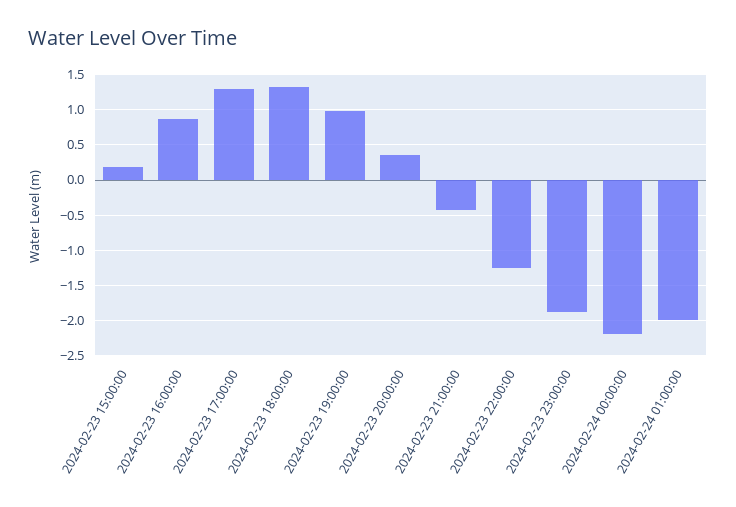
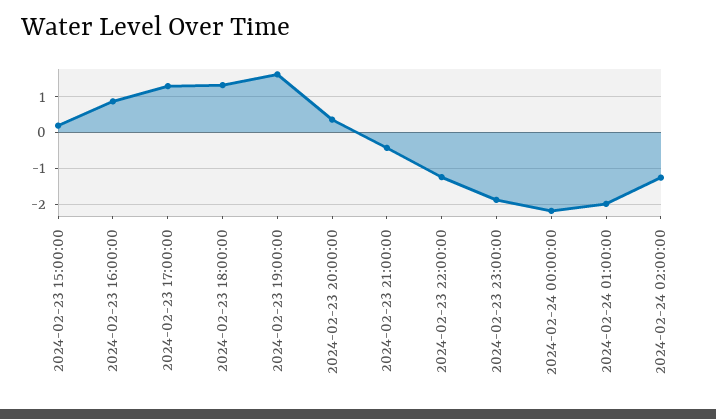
2024-02-23 19:00:00: 1 -> 1.6
2024-02-24 02:00:00: none -> -1.2

